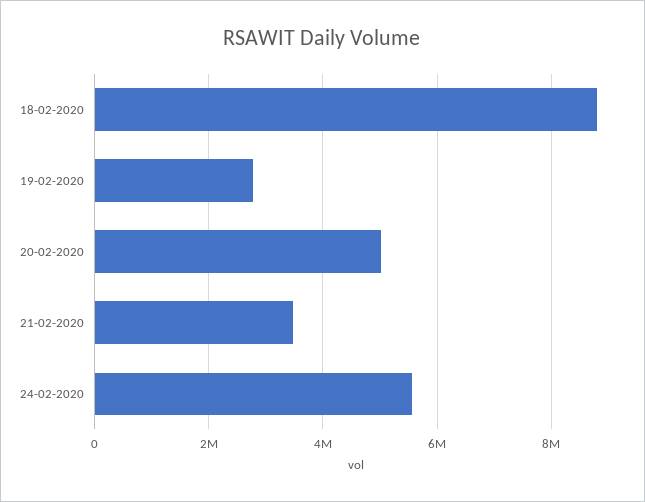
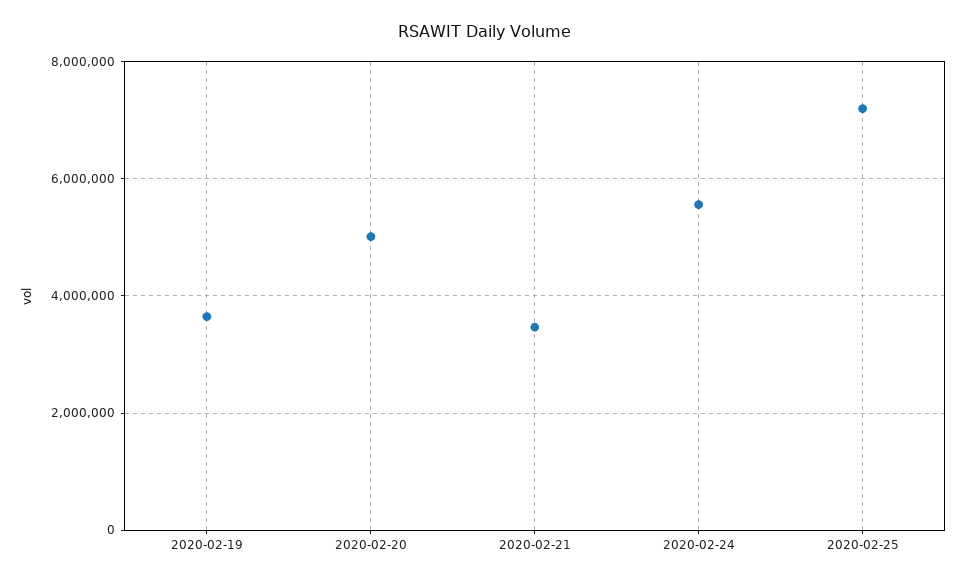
18-02-2020: 8800000 -> none
19-02-2020: 2800000 -> 3600000
2020-02-25: none -> 7200000

